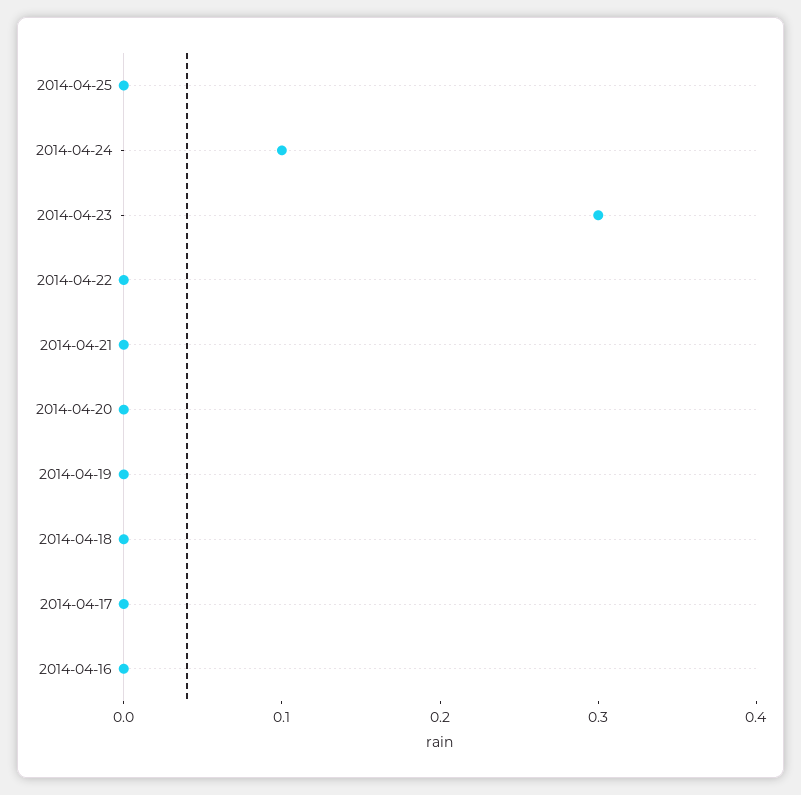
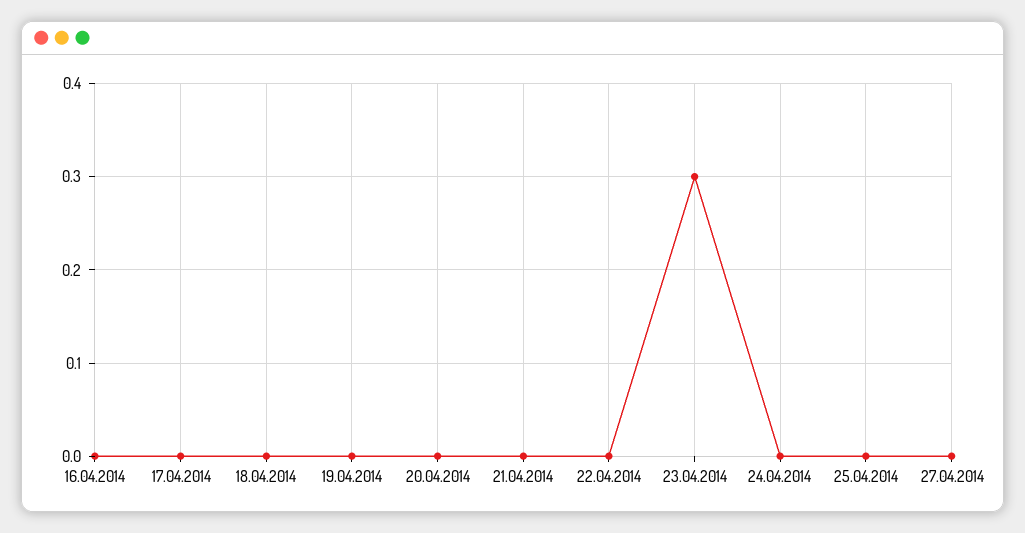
2014-04-24: 0.1 -> 0
27.04.2014: none -> 0

